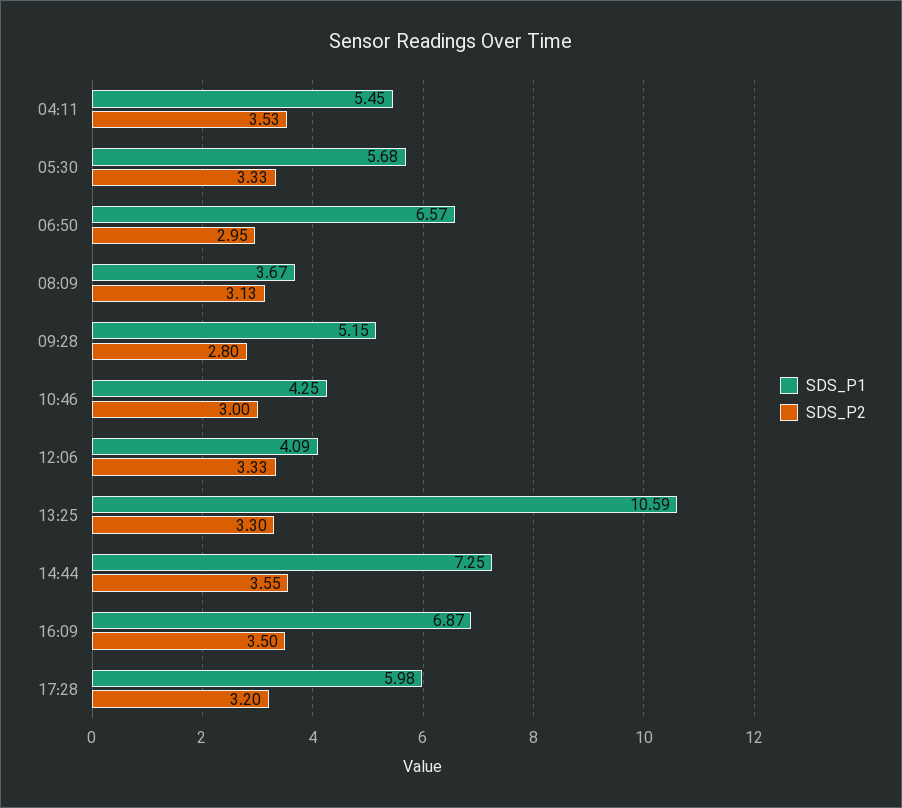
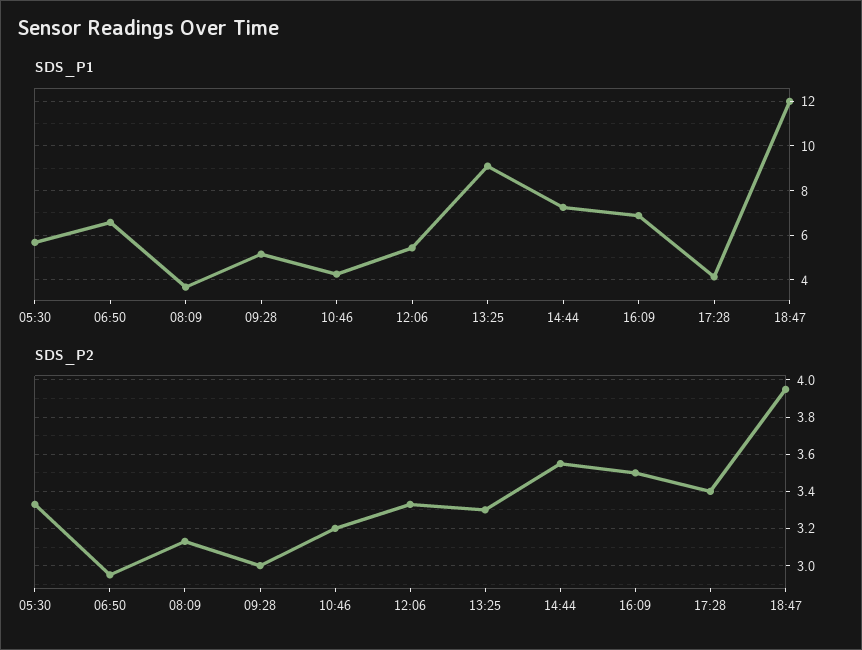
SDS_P1, 04:11: 5.45 -> none
SDS_P2, 04:11: 3.53 -> none
SDS_P2, 09:28: 2.8 -> 3
SDS_P2, 10:46: 3 -> 3.2
SDS_P1, 12:06: 4.09 -> 5.5
SDS_P1, 13:25: 10.59 -> 9
SDS_P1, 17:28: 5.98 -> 4
SDS_P2, 17:28: 3.2 -> 3.4
SDS_P1, 18:47: none -> 12
SDS_P2, 18:47: none -> 3.95

